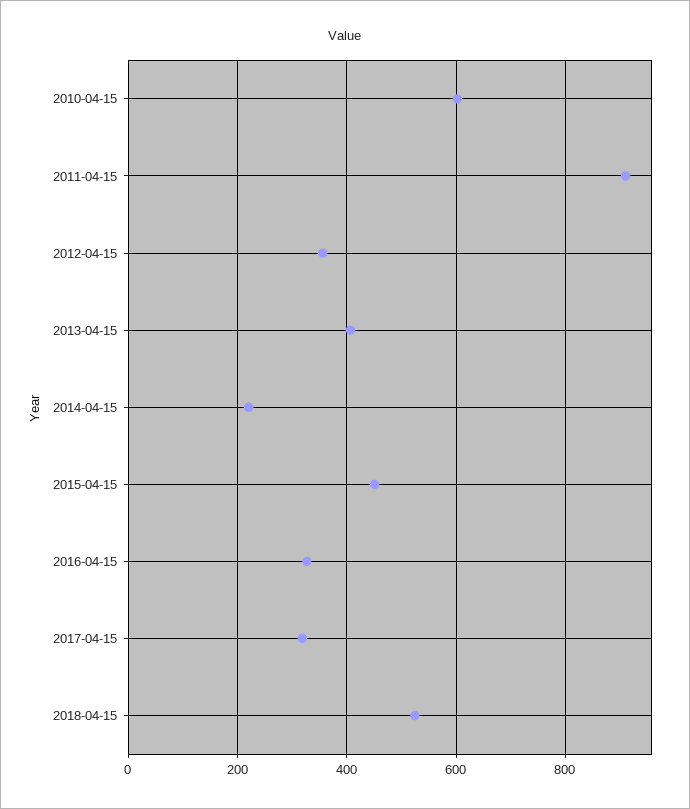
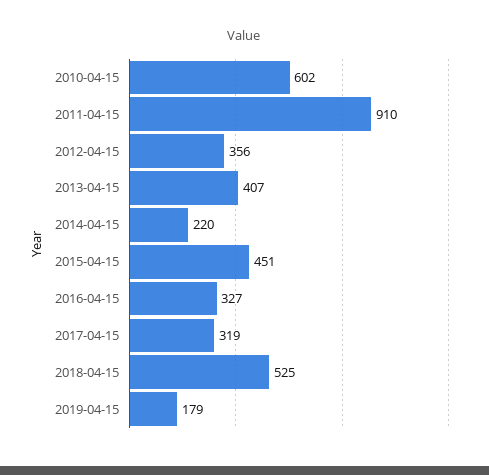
2019-04-15: none -> 179

